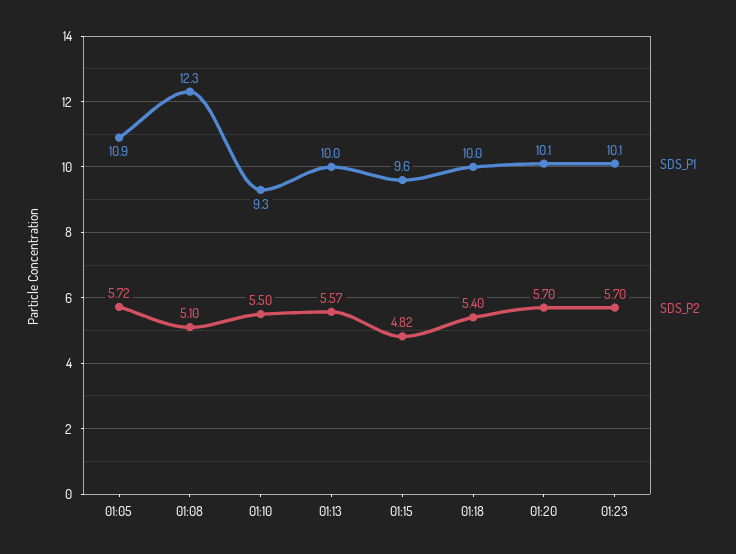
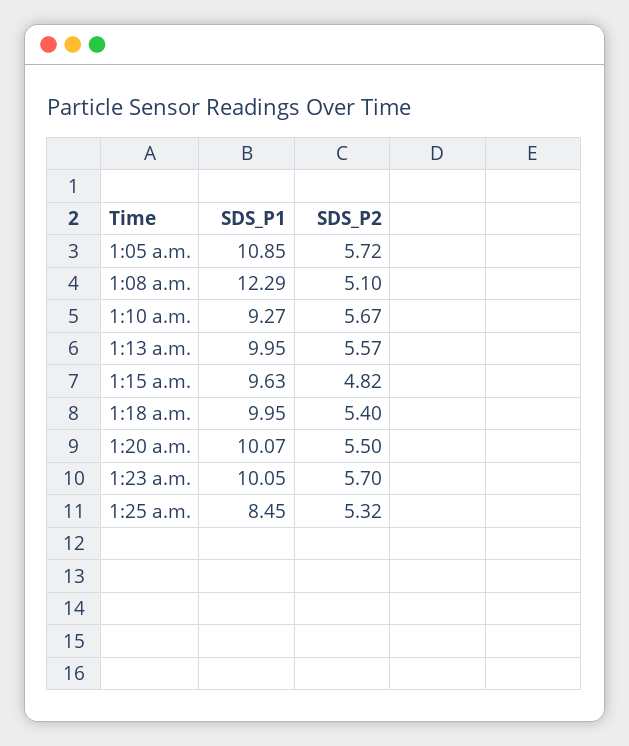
SDS_P2, 01:10: 5.5 -> 5.67
SDS_P2, 01:20: 5.7 -> 5.5
SDS_P1, 1:25 a.m.: none -> 8.45
SDS_P2, 1:25 a.m.: none -> 5.32

